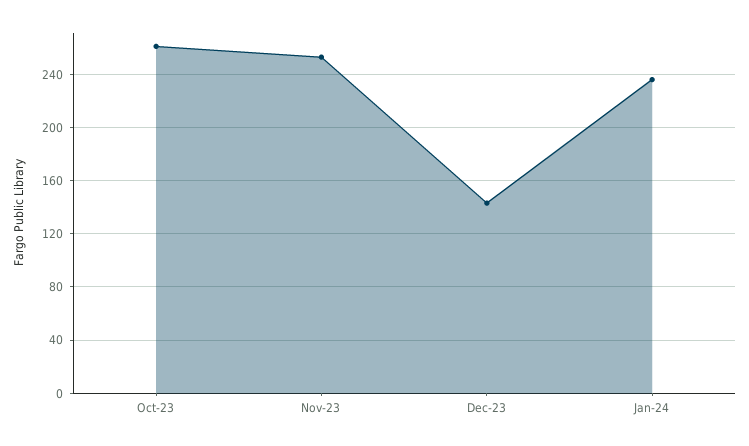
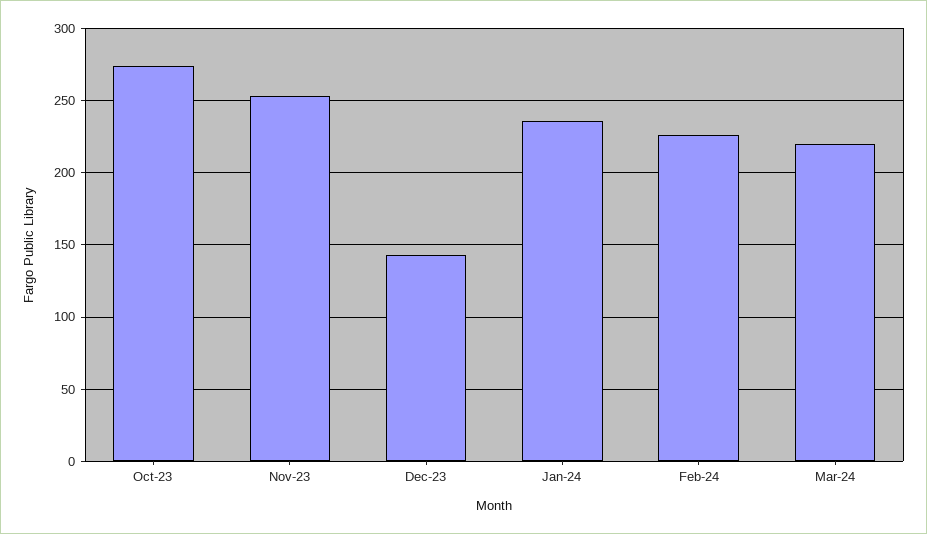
Oct-23: 260 -> 275
Feb-24: none -> 225
Mar-24: none -> 220

